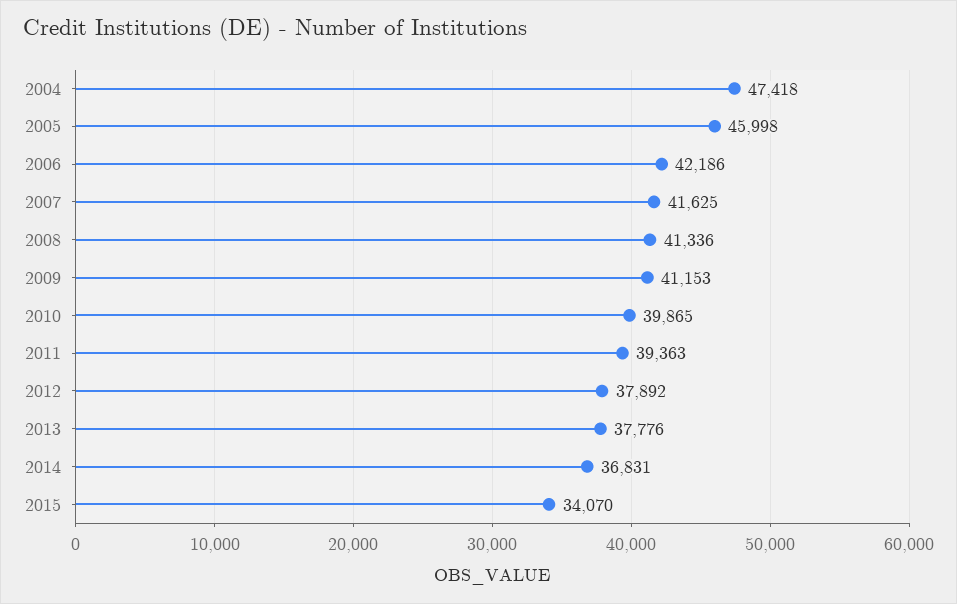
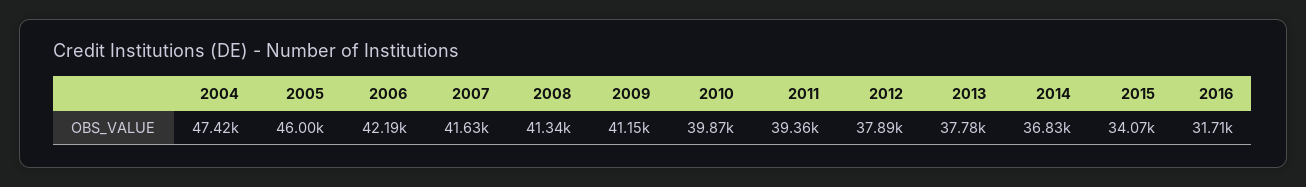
2016: none -> 31710

